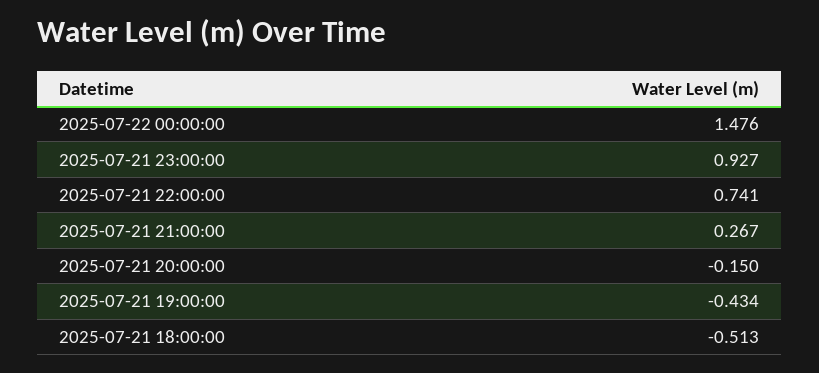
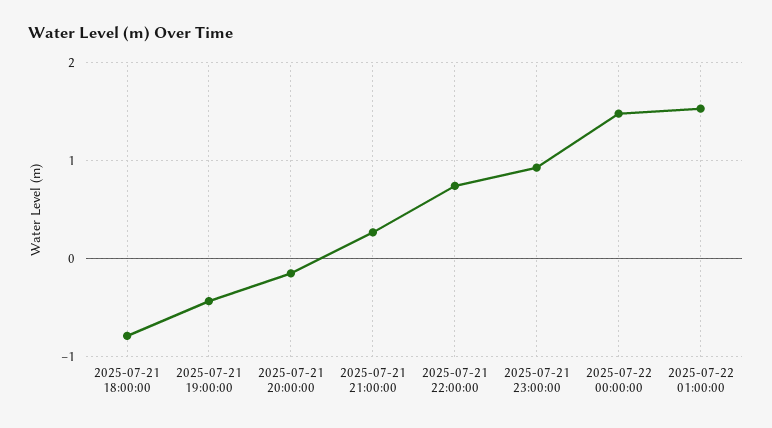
2025-07-21 18:00:00: -0.513 -> -0.8
2025-07-22 01:00:00: none -> 1.5

